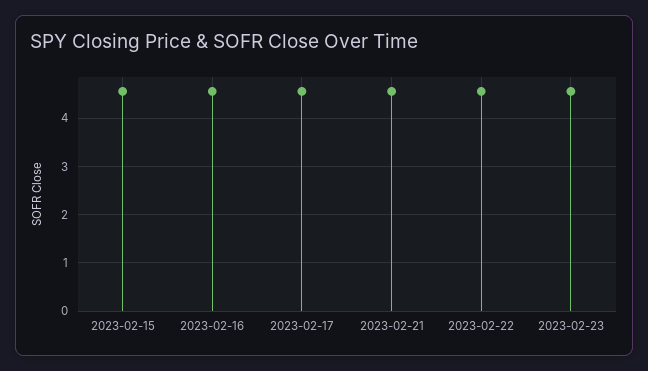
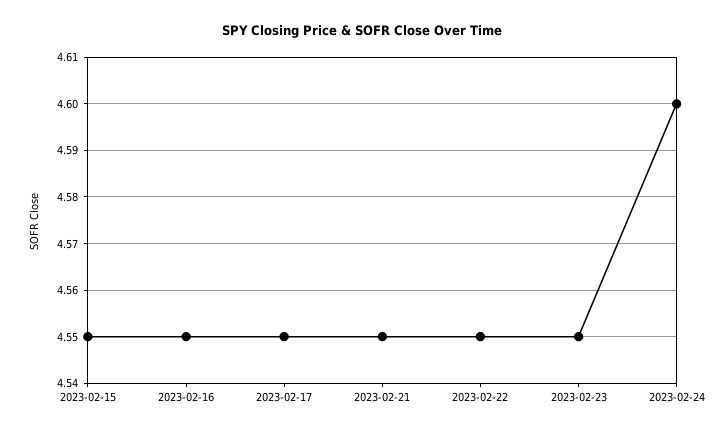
2023-02-24: none -> 4.6

